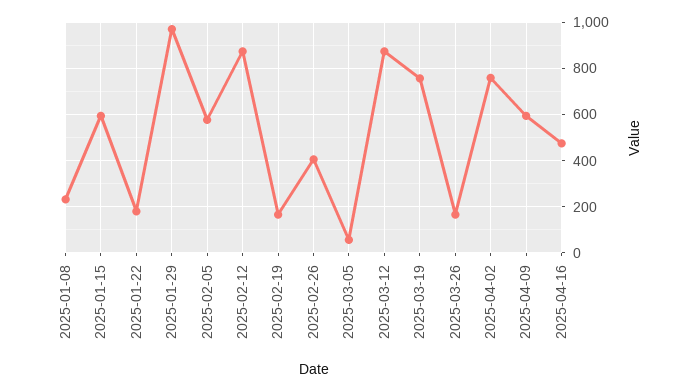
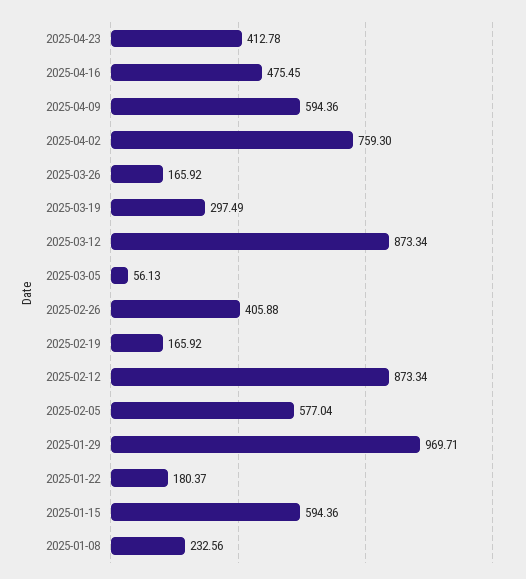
2025-03-19: 750 -> 297.49
2025-04-23: none -> 412.78

